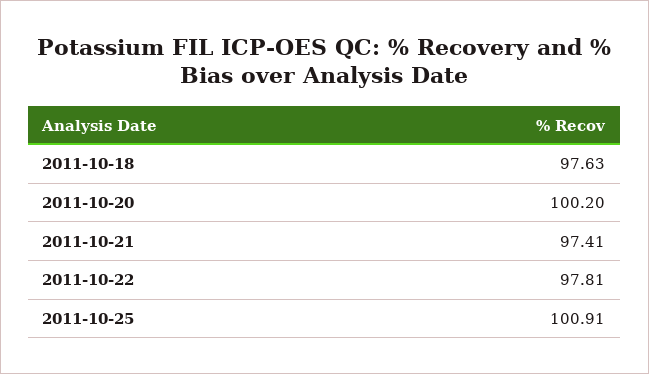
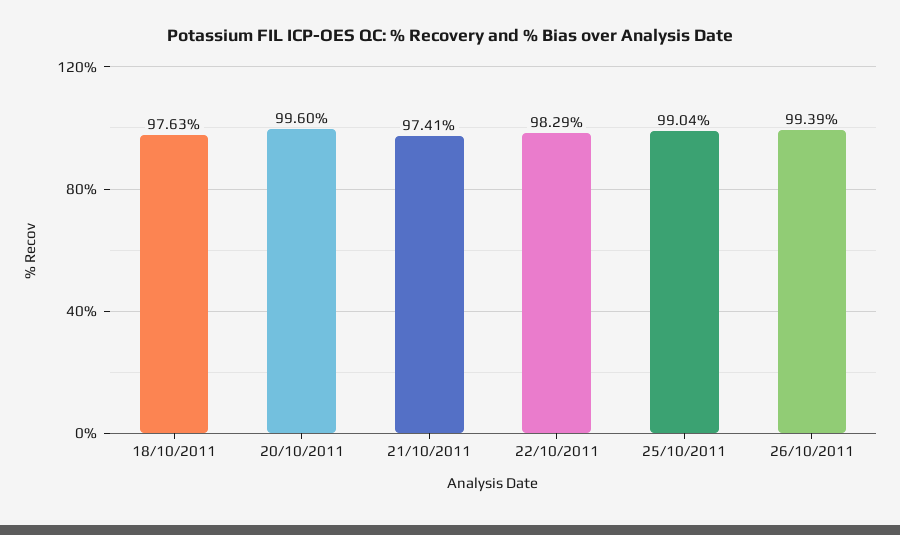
2011-10-20: 100.2 -> 99.6
2011-10-22: 97.81 -> 98.29
2011-10-25: 100.91 -> 99.04
26/10/2011: none -> 99.39

